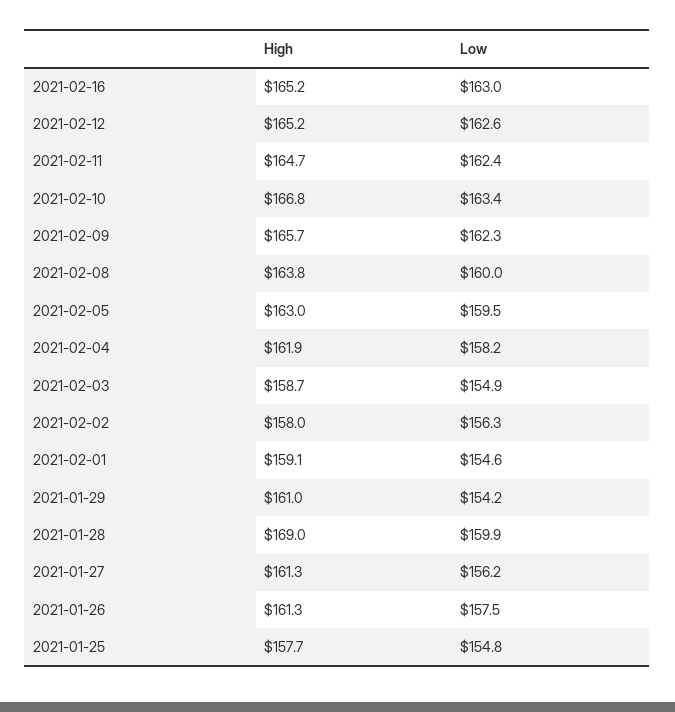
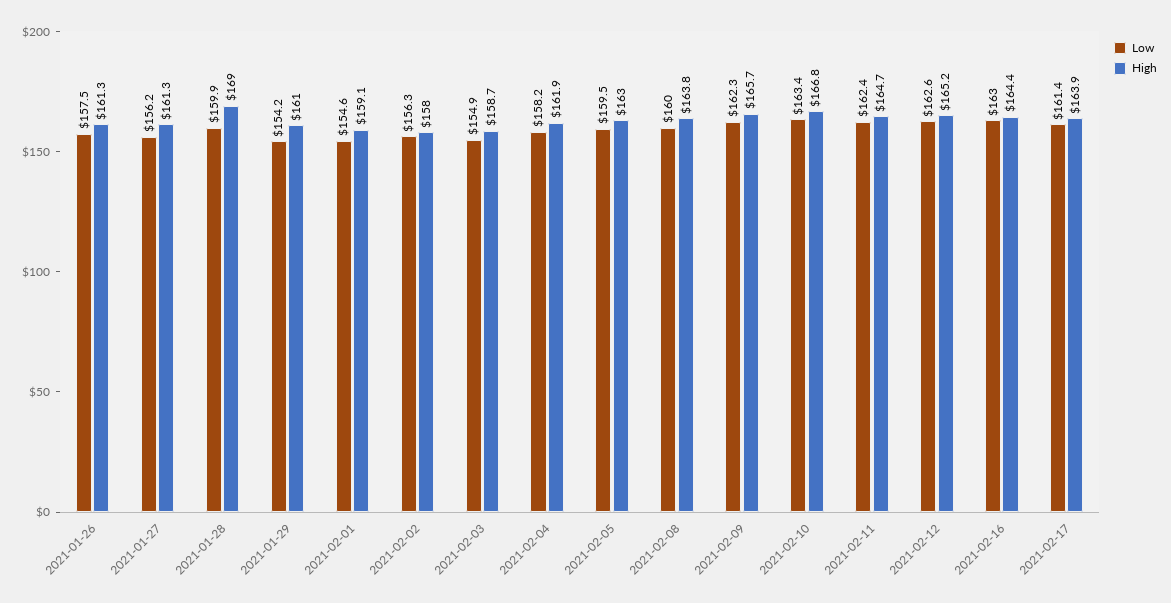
High, 2021-02-16: 165.2 -> 164.4
High, 2021-01-25: 157.7 -> none
Low, 2021-01-25: 154.8 -> none
Low, 2021-02-17: none -> 161.4
High, 2021-02-17: none -> 163.9

